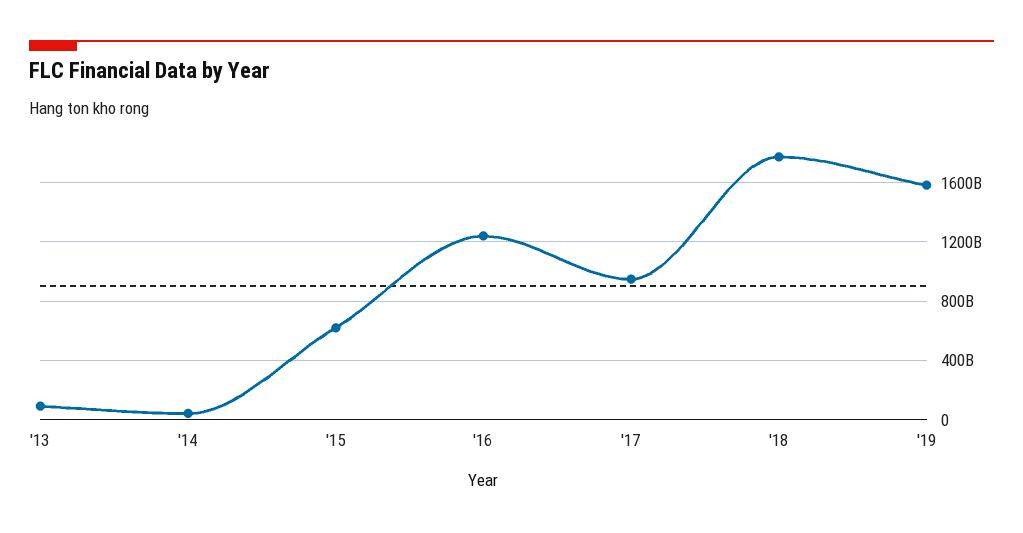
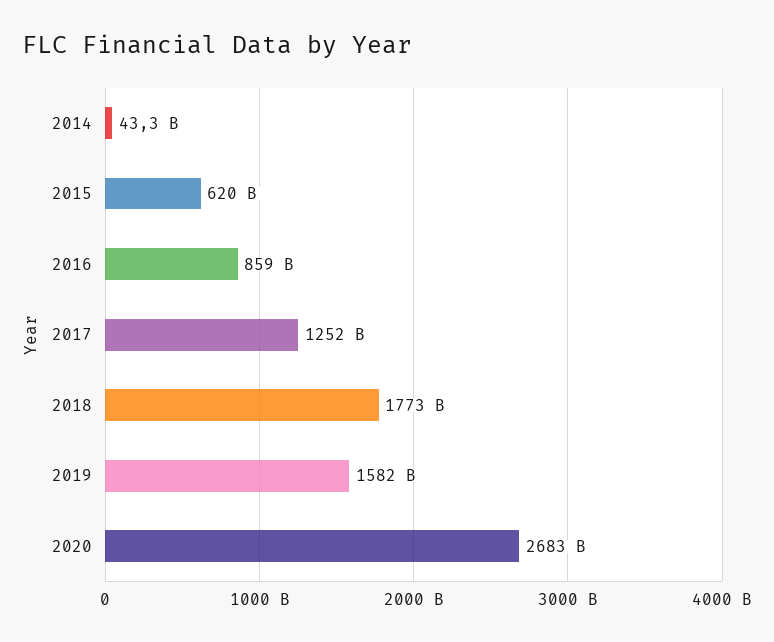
'13: 100000000000 -> none
'16: 1250000000000 -> 859000000000
'17: 950000000000 -> 1252000000000
2020: none -> 2683000000000

